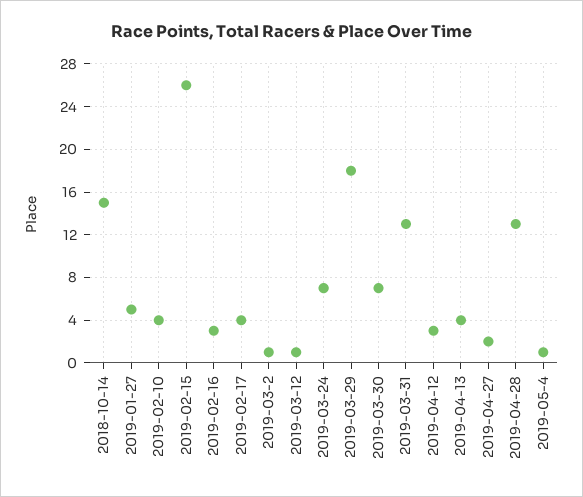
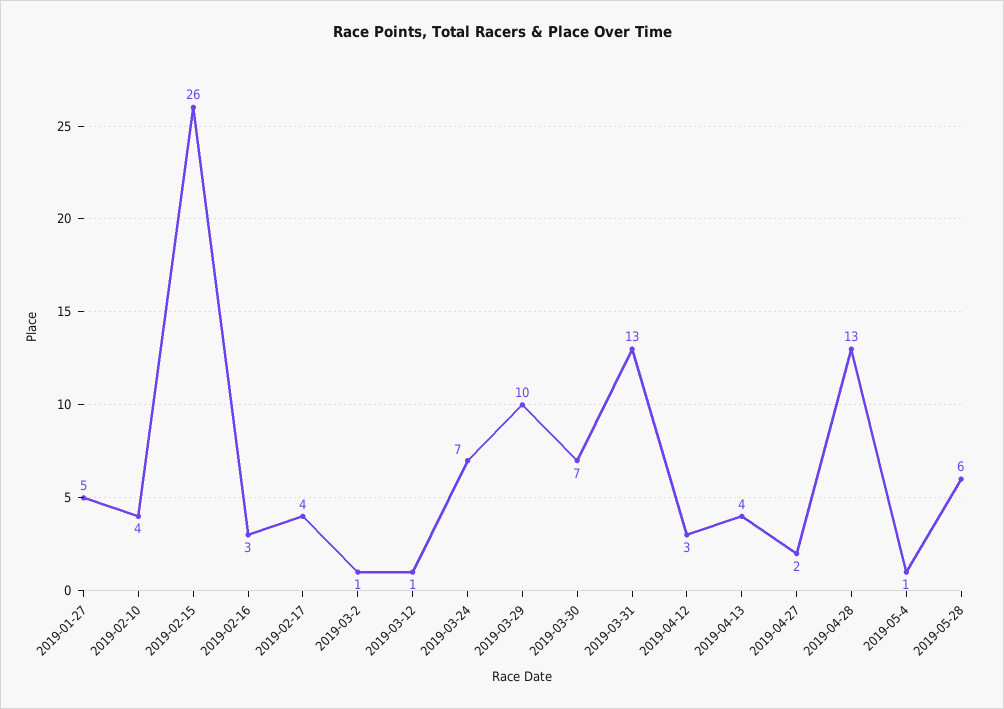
2018-10-14: 15 -> none
2019-03-29: 18 -> 10
2019-05-28: none -> 6

